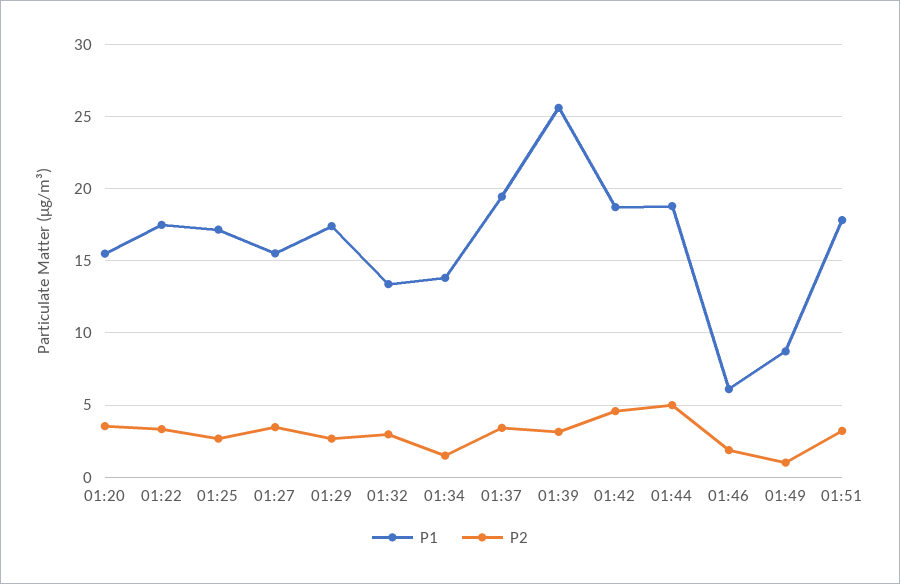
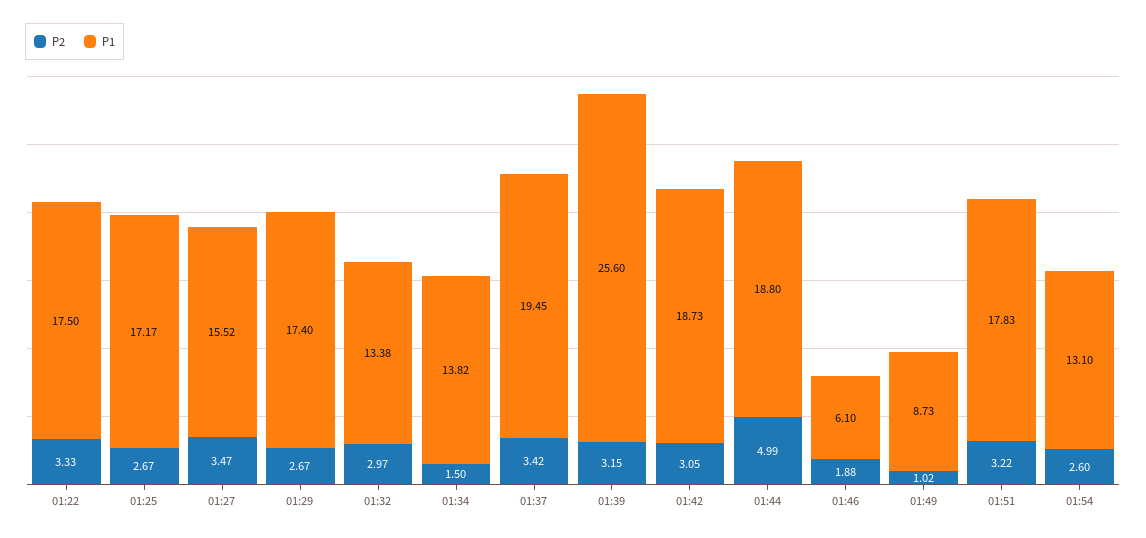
P1, 01:20: 15.5 -> none
P2, 01:20: 3.5 -> none
P2, 01:42: 4.5 -> 3.05
P2, 01:54: none -> 2.6
P1, 01:54: none -> 13.1

